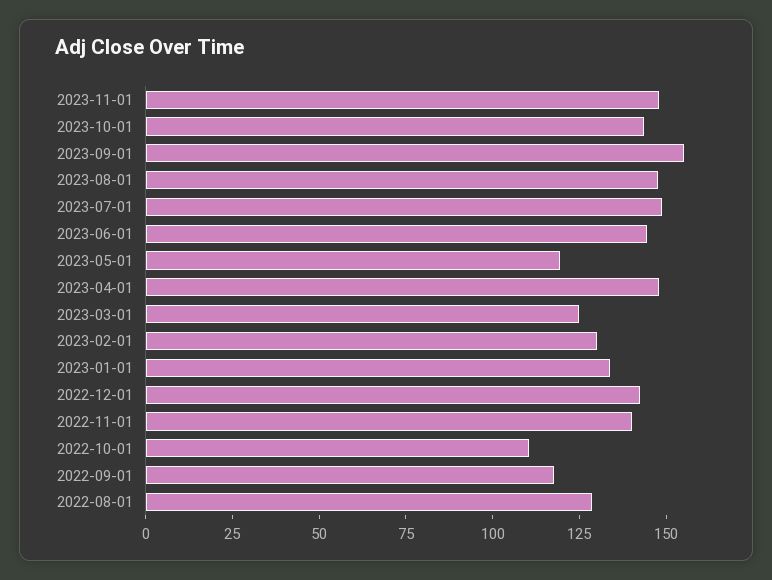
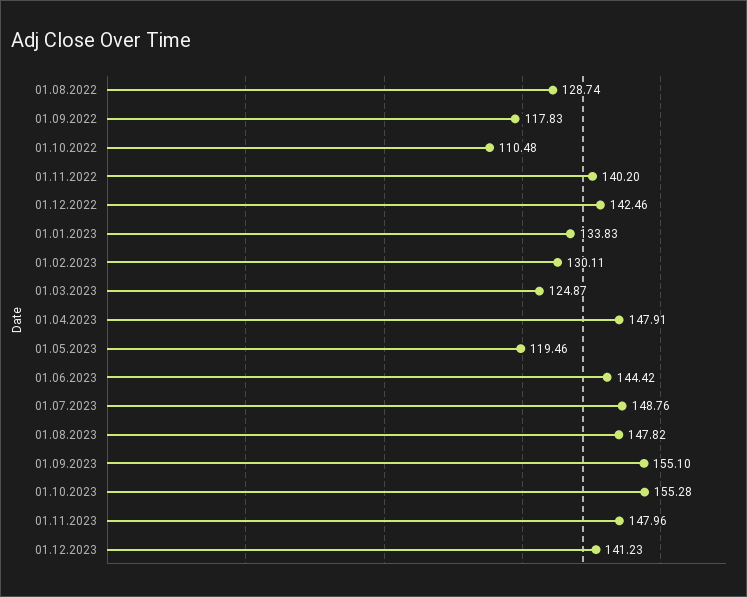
2023-10-01: 145 -> 155.28
01.12.2023: none -> 141.23

